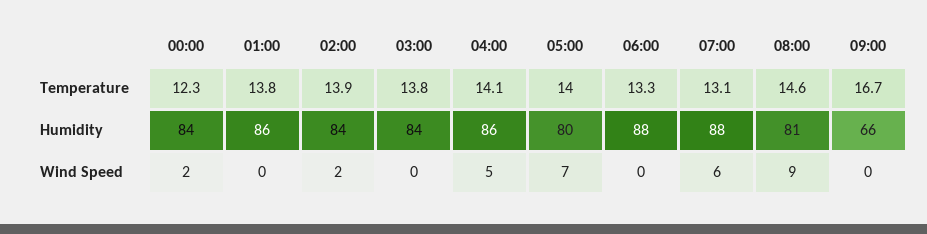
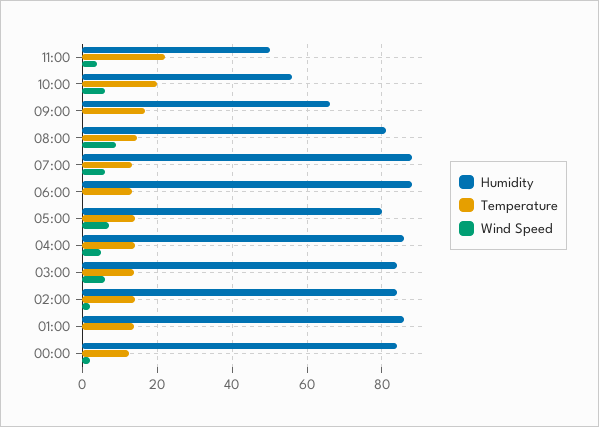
Wind Speed, 03:00: 0 -> 6
Humidity, 11:00: none -> 50
Temperature, 11:00: none -> 22
Wind Speed, 11:00: none -> 4
Humidity, 10:00: none -> 56
Temperature, 10:00: none -> 20
Wind Speed, 10:00: none -> 6

